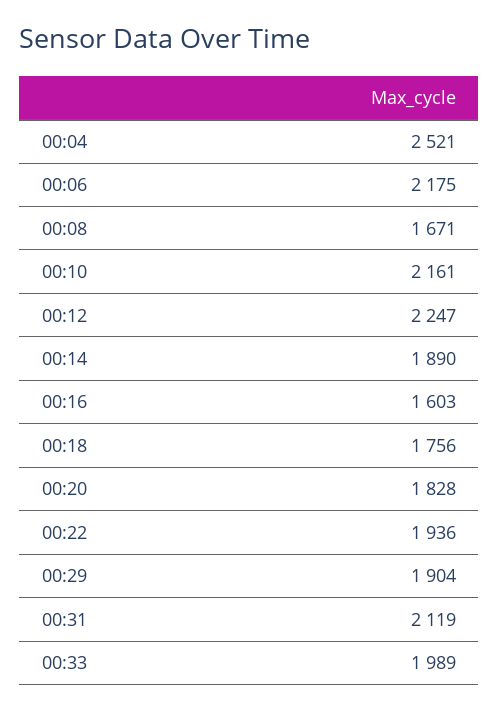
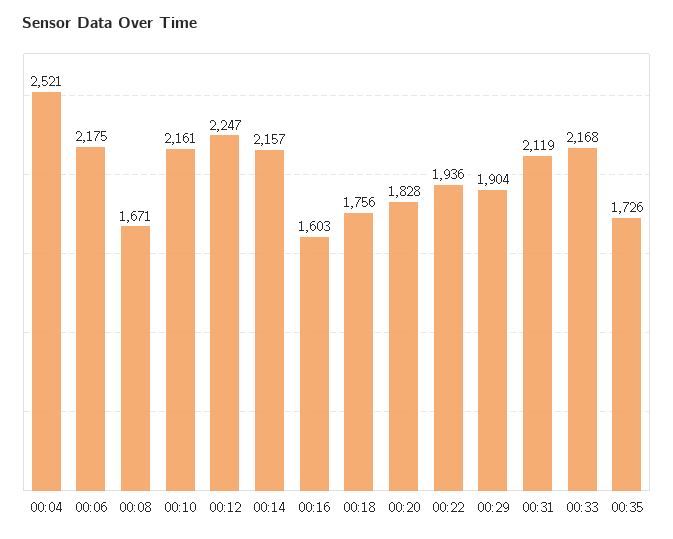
00:14: 1890 -> 2157
00:33: 1989 -> 2168
00:35: none -> 1726

